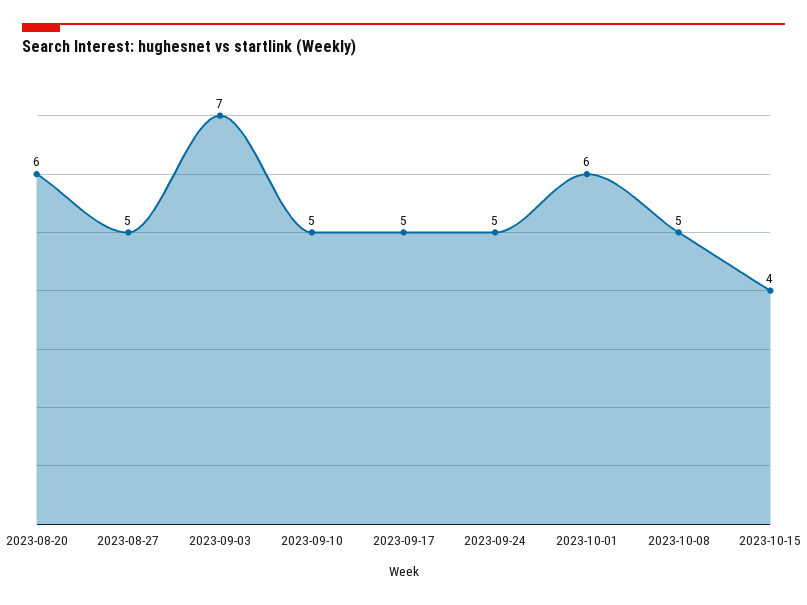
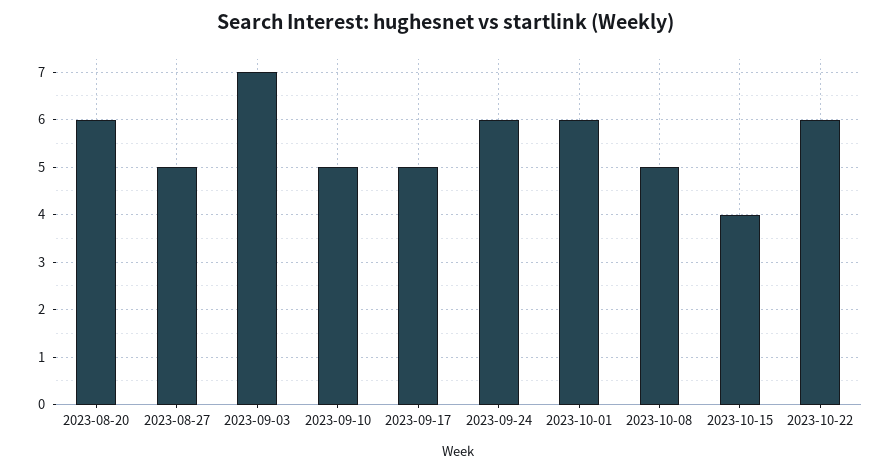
2023-09-24: 5 -> 6
2023-10-22: none -> 6

